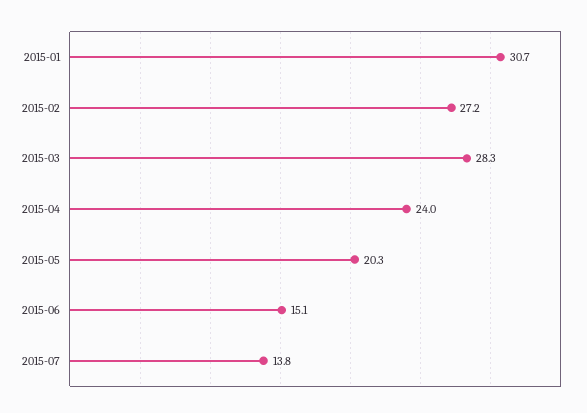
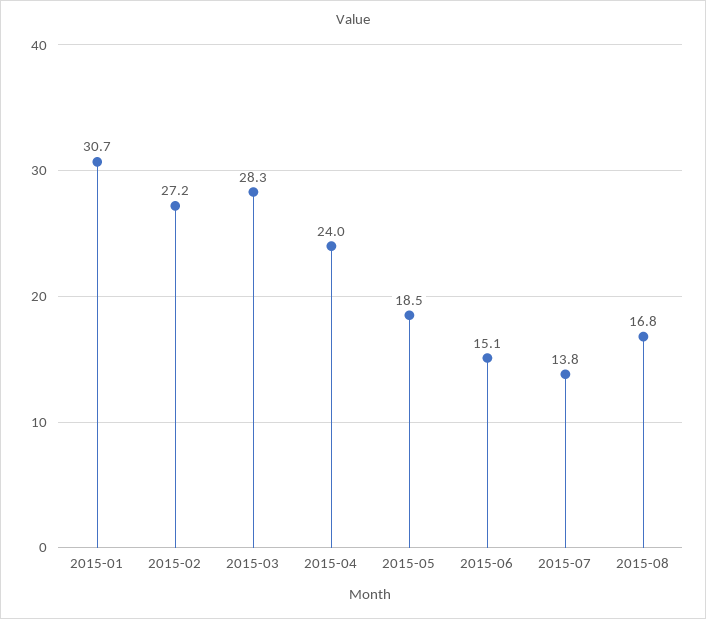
2015-05: 20.3 -> 18.5
2015-08: none -> 16.8

